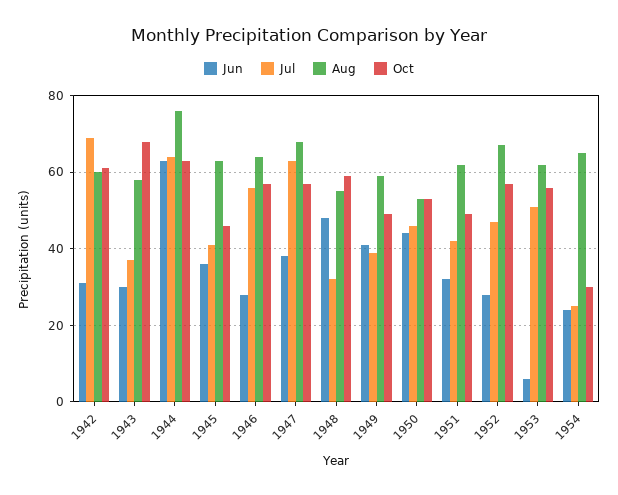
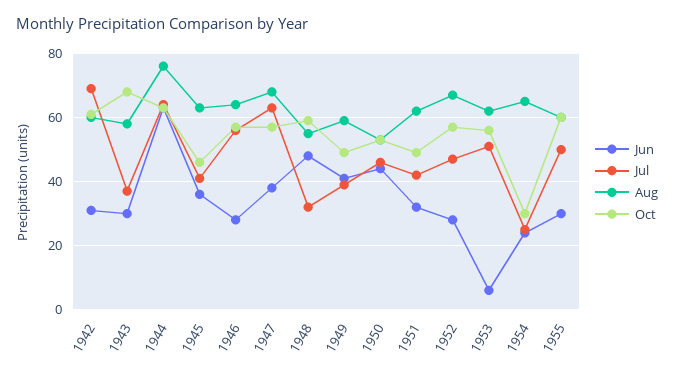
Jun, 1955: none -> 30
Jul, 1955: none -> 50
Aug, 1955: none -> 60
Oct, 1955: none -> 60

